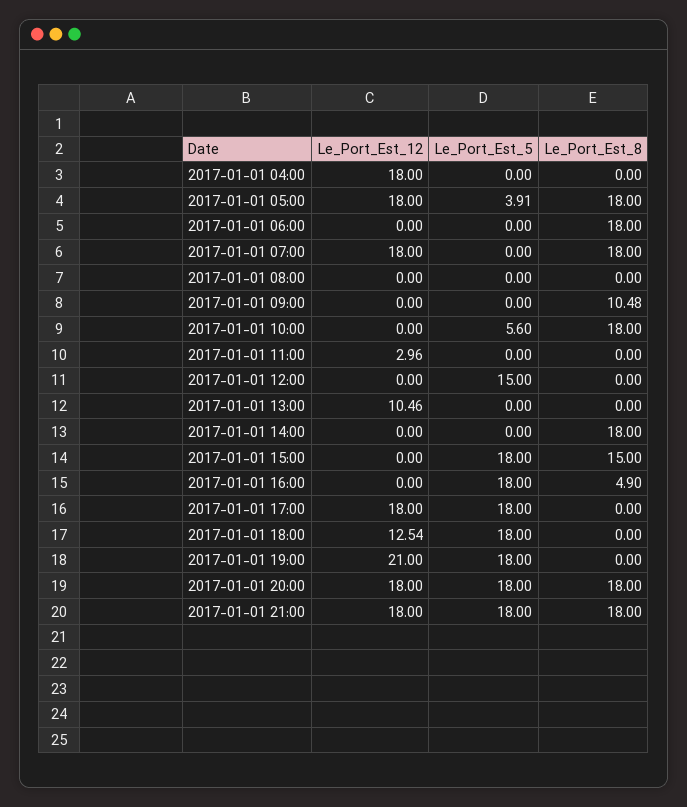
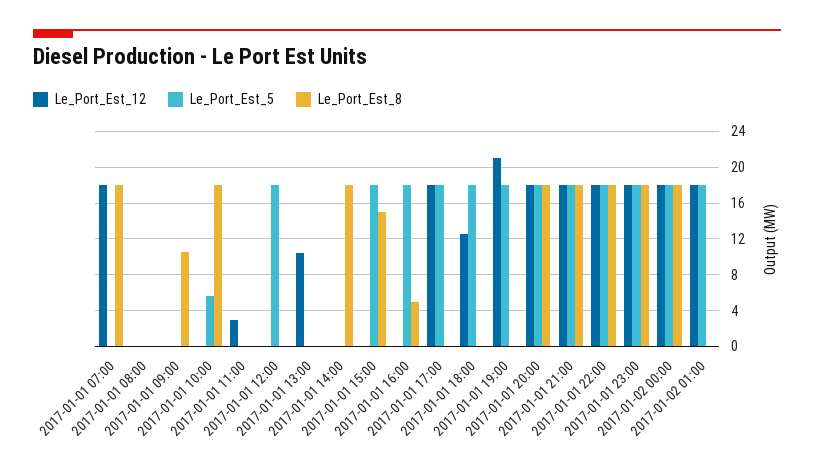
Le_Port_Est_12, 2017-01-01 04:00: 18 -> none
Le_Port_Est_5, 2017-01-01 04:00: 0 -> none
Le_Port_Est_8, 2017-01-01 04:00: 0 -> none
Le_Port_Est_12, 2017-01-01 05:00: 18 -> none
Le_Port_Est_5, 2017-01-01 05:00: 3.91 -> none
Le_Port_Est_8, 2017-01-01 05:00: 18 -> none
Le_Port_Est_12, 2017-01-01 06:00: 0 -> none
Le_Port_Est_5, 2017-01-01 06:00: 0 -> none
Le_Port_Est_8, 2017-01-01 06:00: 18 -> none
Le_Port_Est_5, 2017-01-01 12:00: 15 -> 18
Le_Port_Est_12, 2017-01-01 22:00: none -> 18
Le_Port_Est_5, 2017-01-01 22:00: none -> 18
Le_Port_Est_8, 2017-01-01 22:00: none -> 18
Le_Port_Est_12, 2017-01-01 23:00: none -> 18
Le_Port_Est_5, 2017-01-01 23:00: none -> 18
Le_Port_Est_8, 2017-01-01 23:00: none -> 18
Le_Port_Est_12, 2017-01-02 00:00: none -> 18
Le_Port_Est_5, 2017-01-02 00:00: none -> 18
Le_Port_Est_8, 2017-01-02 00:00: none -> 18
Le_Port_Est_12, 2017-01-02 01:00: none -> 18
Le_Port_Est_5, 2017-01-02 01:00: none -> 18
Le_Port_Est_8, 2017-01-02 01:00: none -> 0

